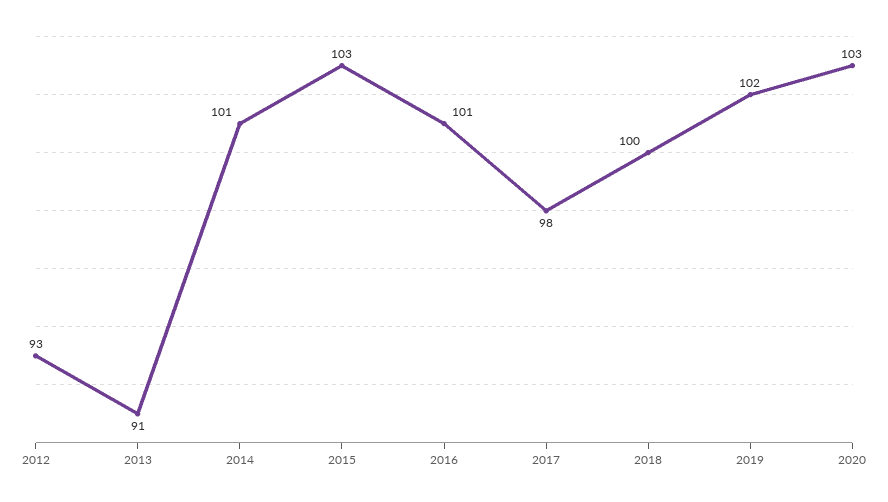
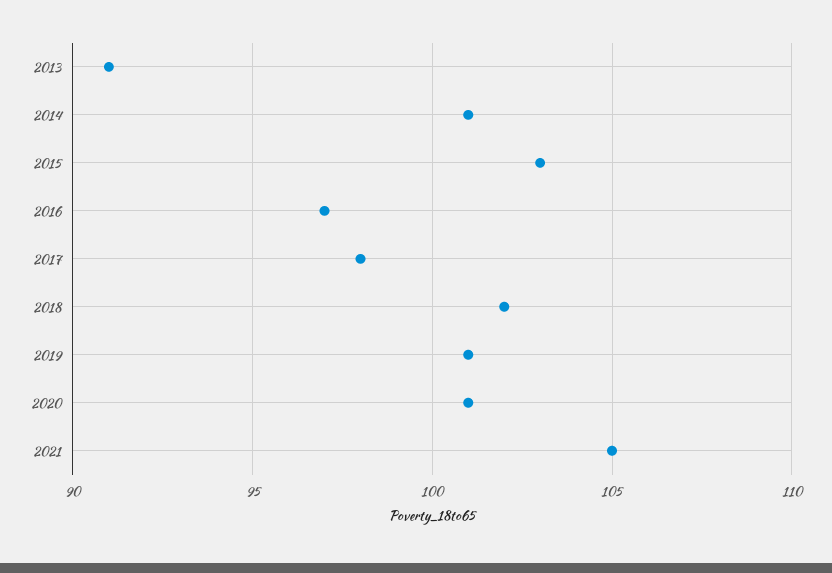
2012: 93 -> none
2016: 101 -> 97
2018: 100 -> 102
2019: 102 -> 101
2020: 103 -> 101
2021: none -> 105

